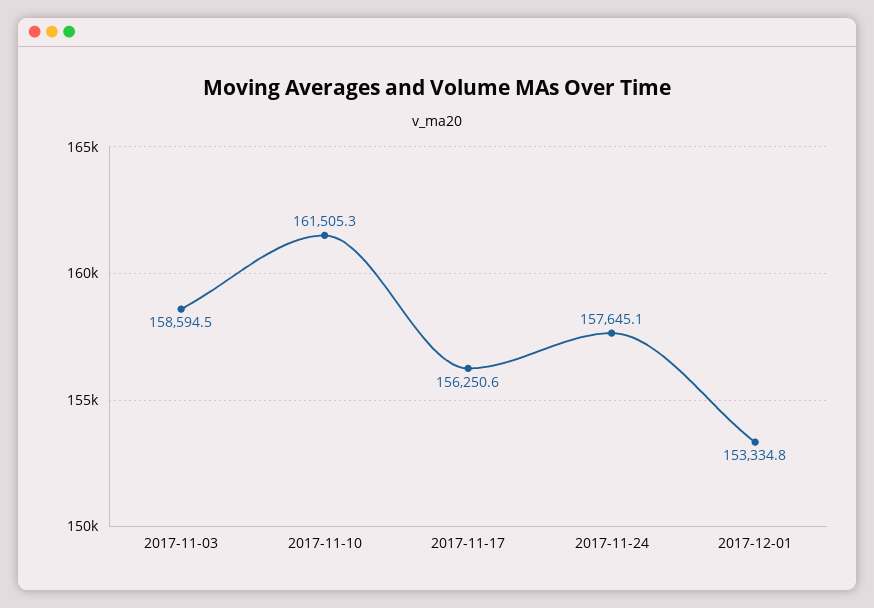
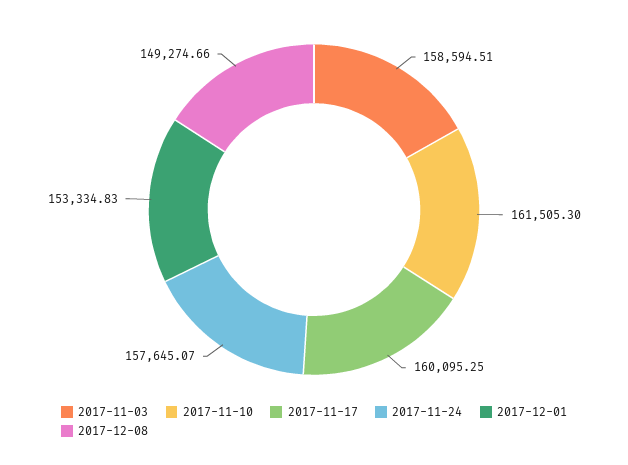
2017-11-17: 156250.6 -> 160095.25
2017-12-08: none -> 149274.66

